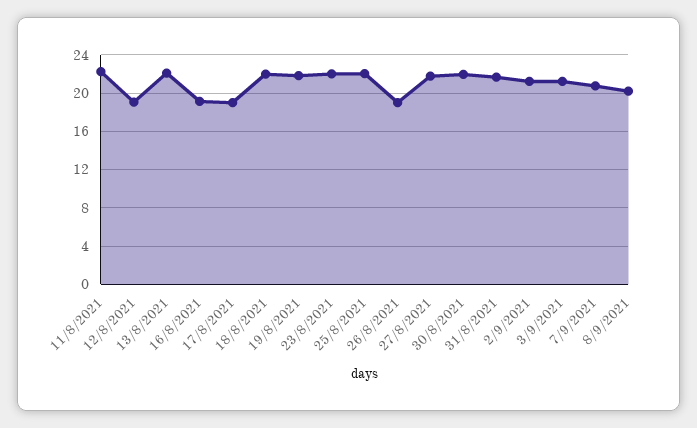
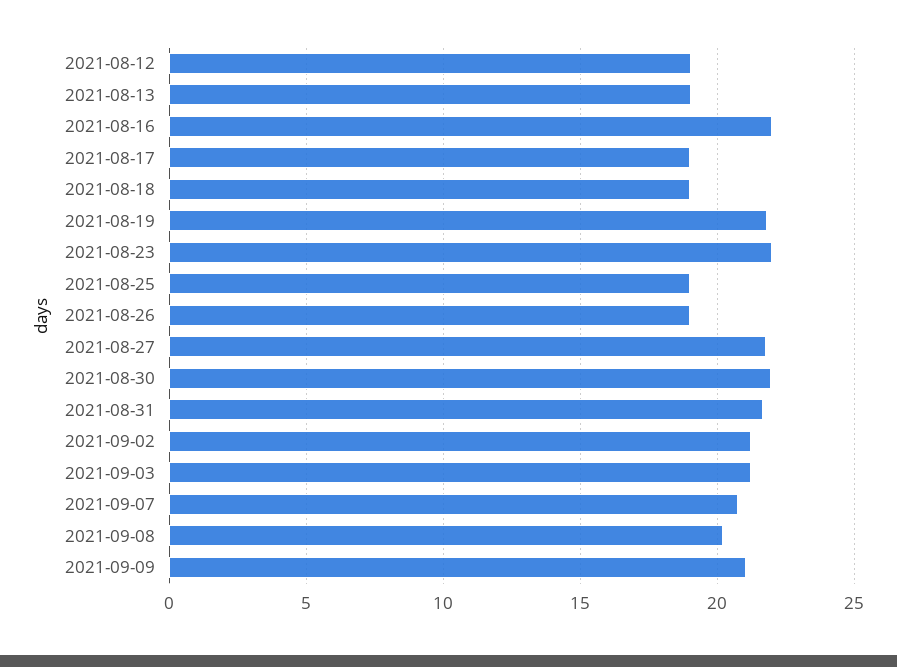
11/8/2021: 22 -> none
13/8/2021: 22 -> 19
16/8/2021: 19 -> 22
18/8/2021: 22 -> 19
25/8/2021: 22 -> 19
2021-09-09: none -> 21

